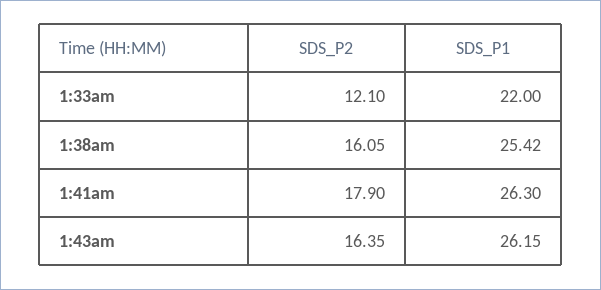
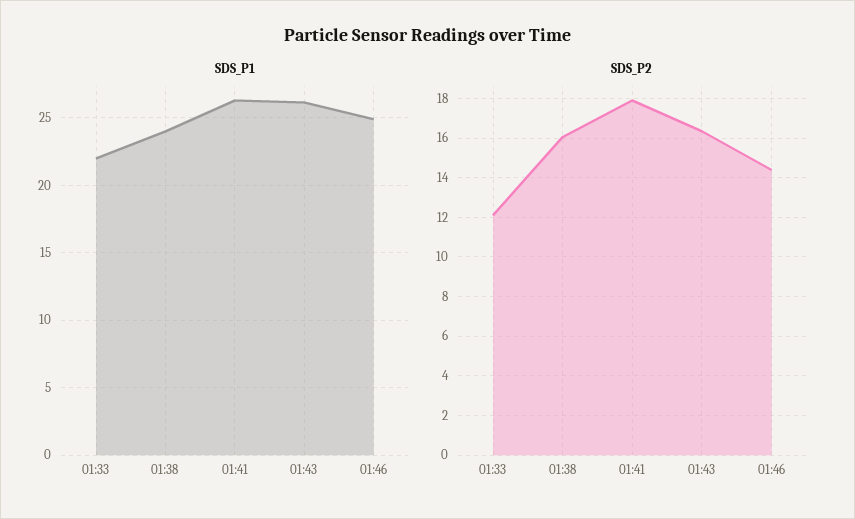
SDS_P1, 1:38am: 25.42 -> 24
SDS_P1, 01:46: none -> 25
SDS_P2, 01:46: none -> 14.5

